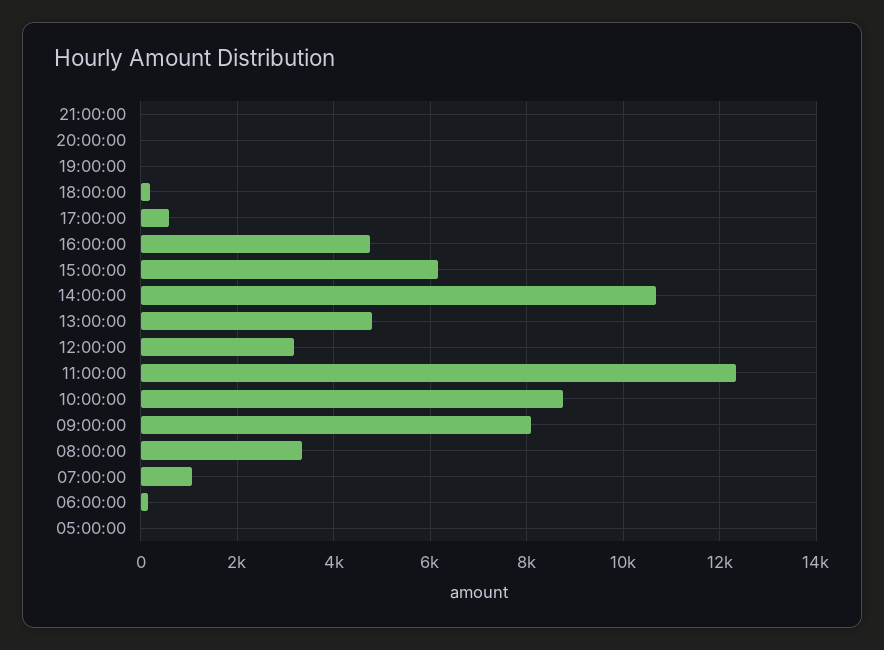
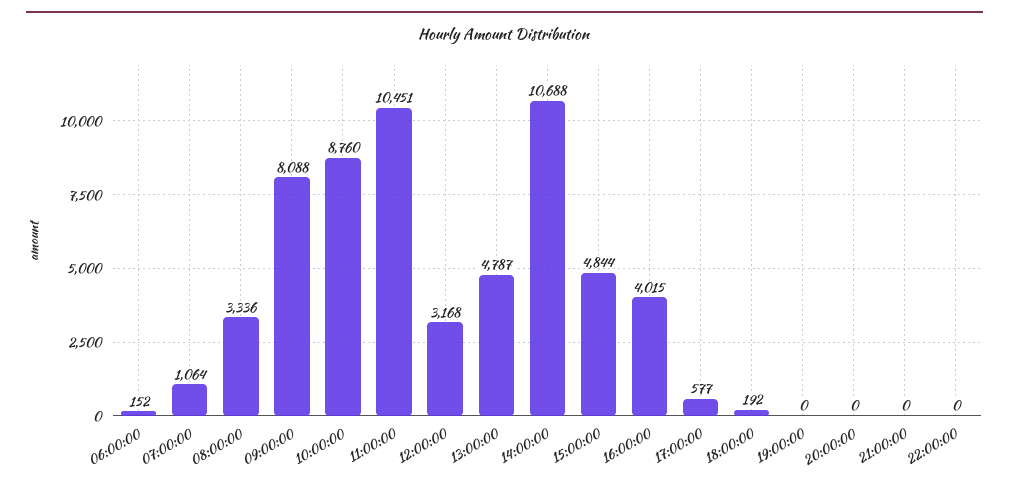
16:00:00: 4800 -> 4015
15:00:00: 6200 -> 4844
11:00:00: 12400 -> 10451
05:00:00: 0 -> none
22:00:00: none -> 0

